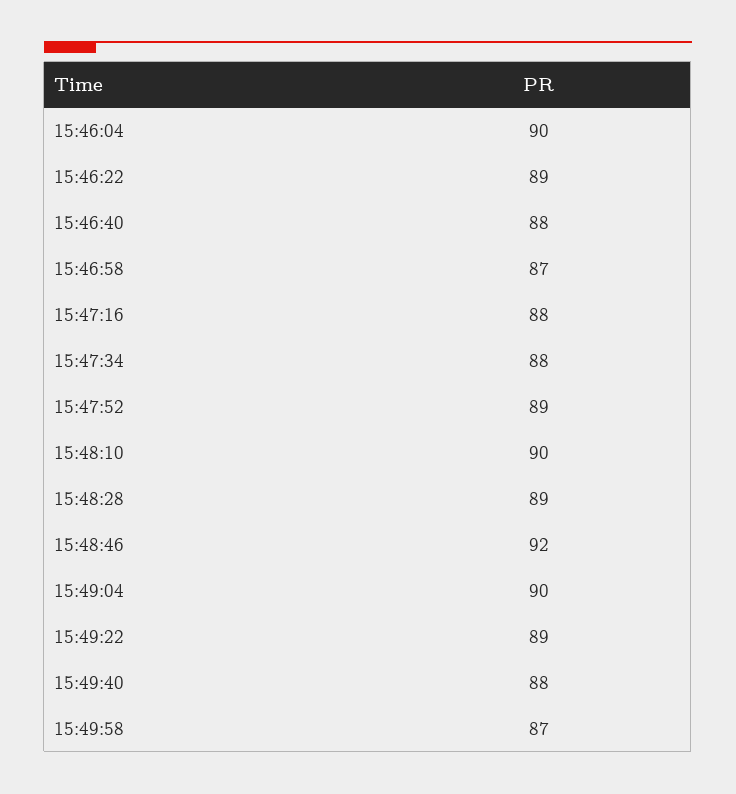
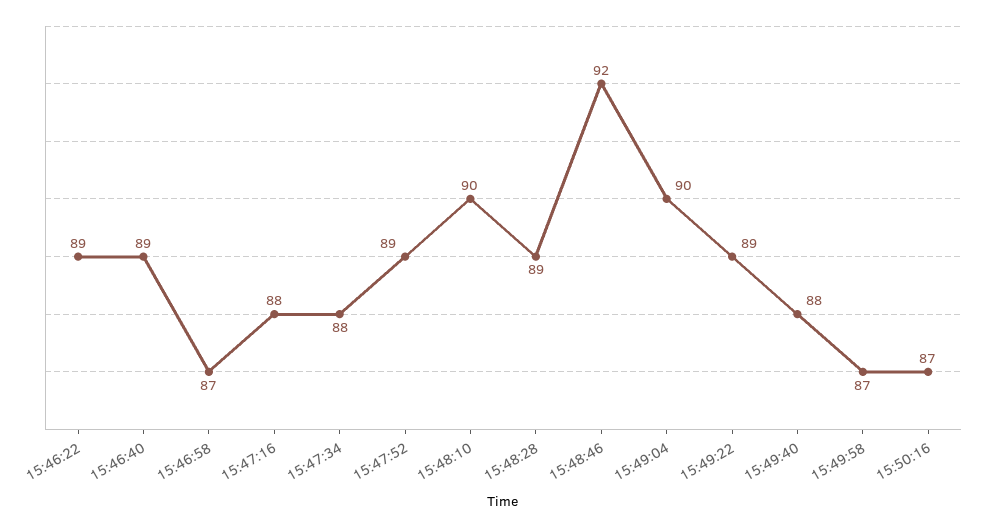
15:46:04: 90 -> none
15:46:40: 88 -> 89
15:50:16: none -> 87

